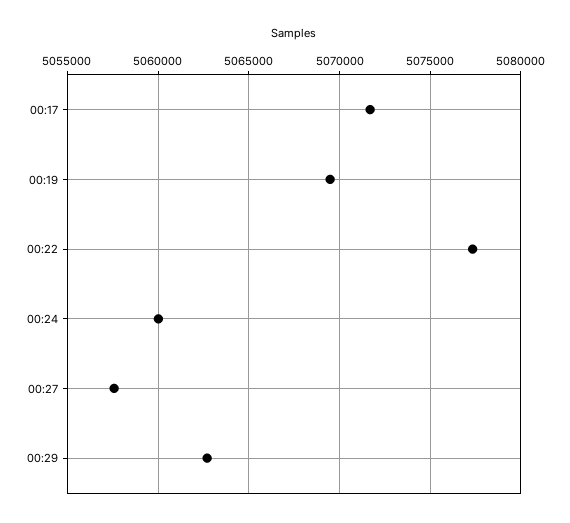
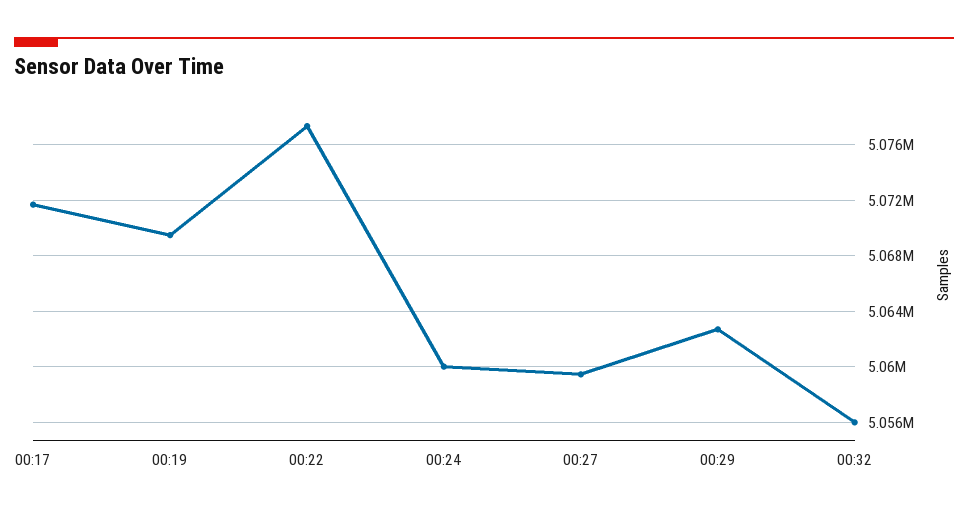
00:27: 5057500 -> 5059500
00:32: none -> 5056000

